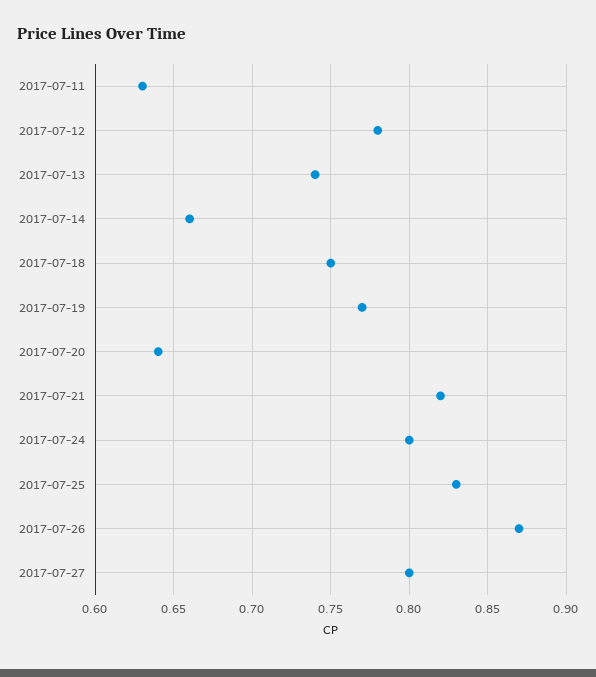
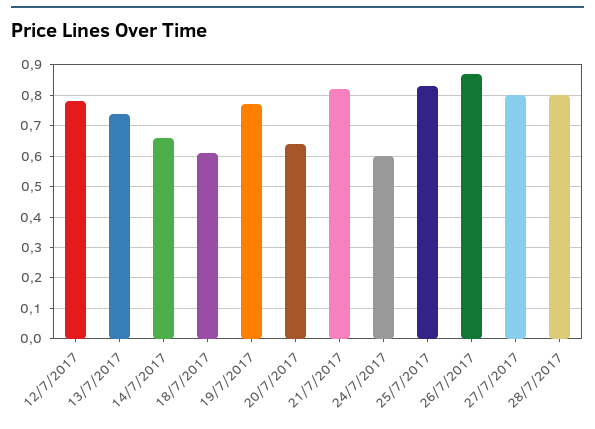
2017-07-11: 0.63 -> none
2017-07-18: 0.75 -> 0.6
2017-07-24: 0.8 -> 0.6
28/7/2017: none -> 0.8

